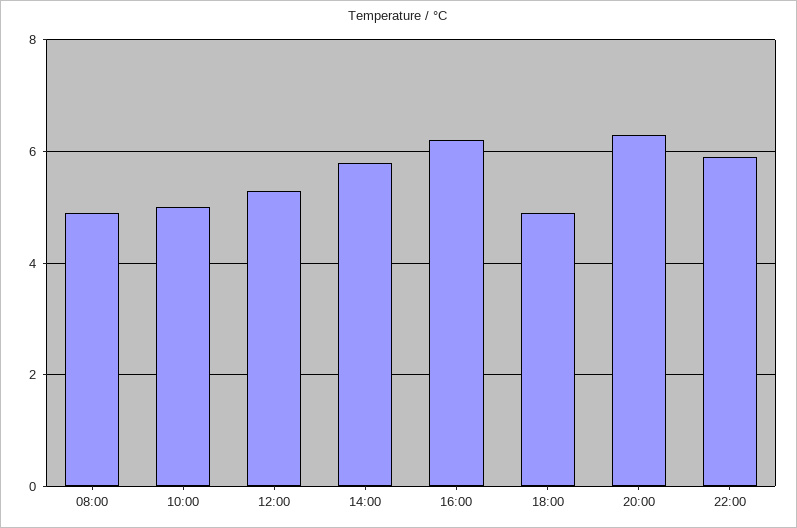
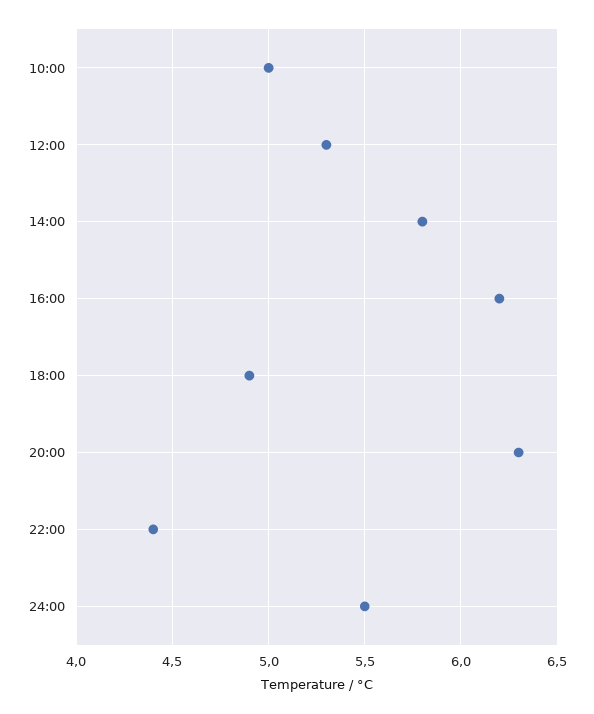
08:00: 5 -> none
22:00: 6 -> 4.4
24:00: none -> 5.5

